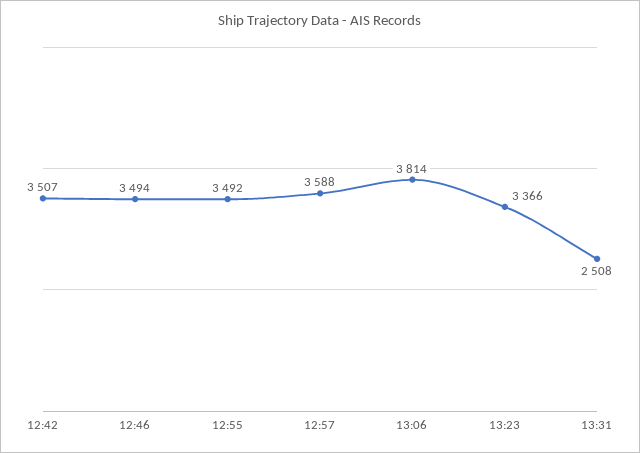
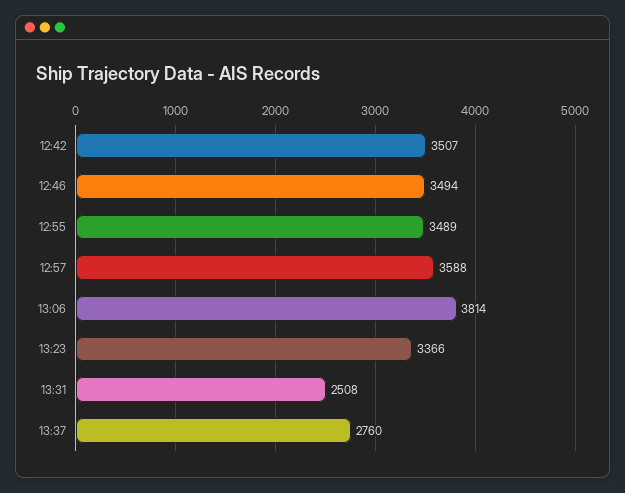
12:55: 3492 -> 3489
13:37: none -> 2760

